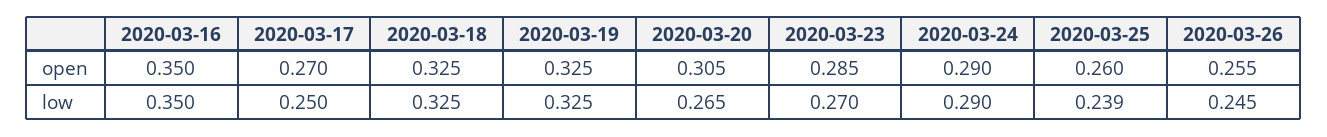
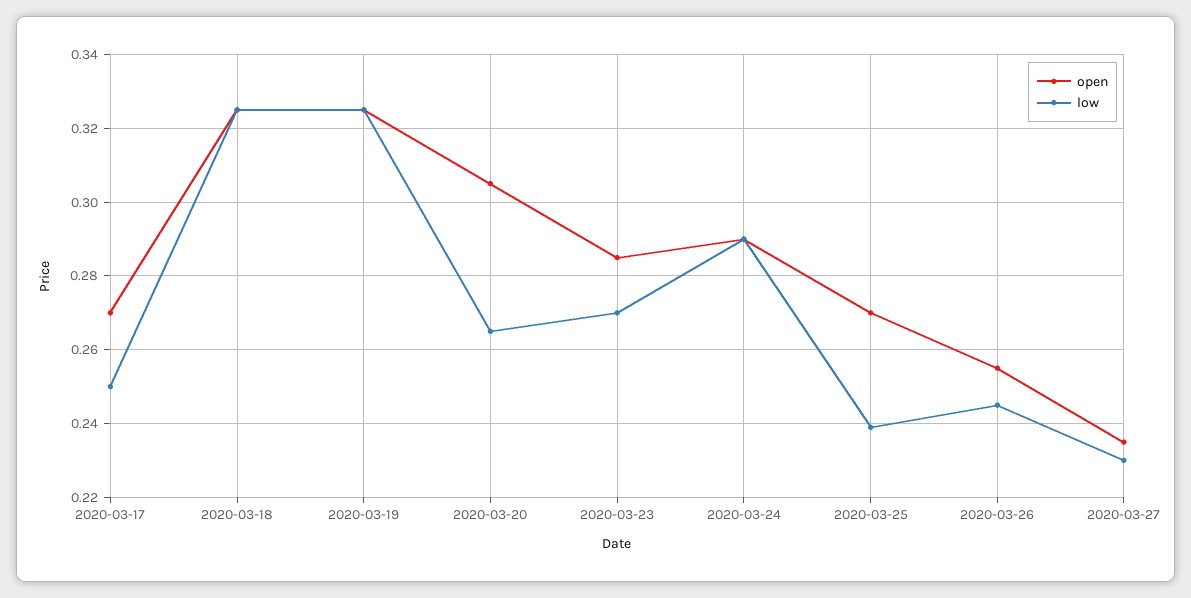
open, 2020-03-16: 0.35 -> none
open, 2020-03-25: 0.26 -> 0.27
low, 2020-03-16: 0.35 -> none
open, 2020-03-27: none -> 0.235
low, 2020-03-27: none -> 0.23

